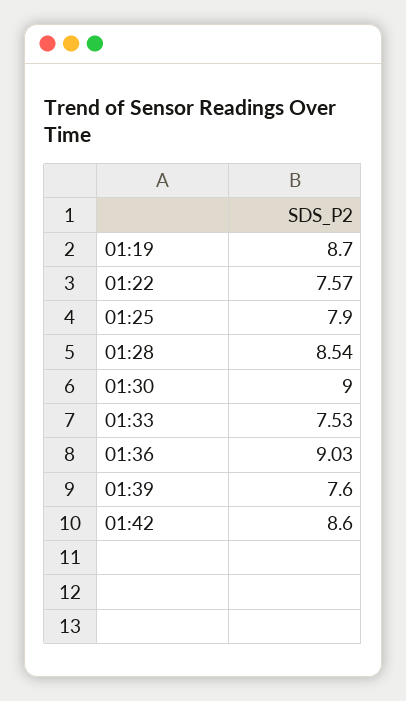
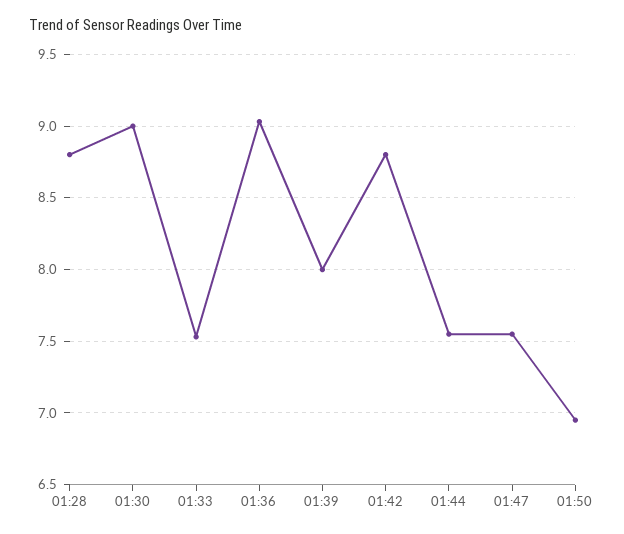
01:19: 8.7 -> none
01:22: 7.57 -> none
01:25: 7.9 -> none
01:28: 8.54 -> 8.8
01:39: 7.6 -> 8
01:42: 8.6 -> 8.8
01:44: none -> 7.55
01:47: none -> 7.55
01:50: none -> 6.95

